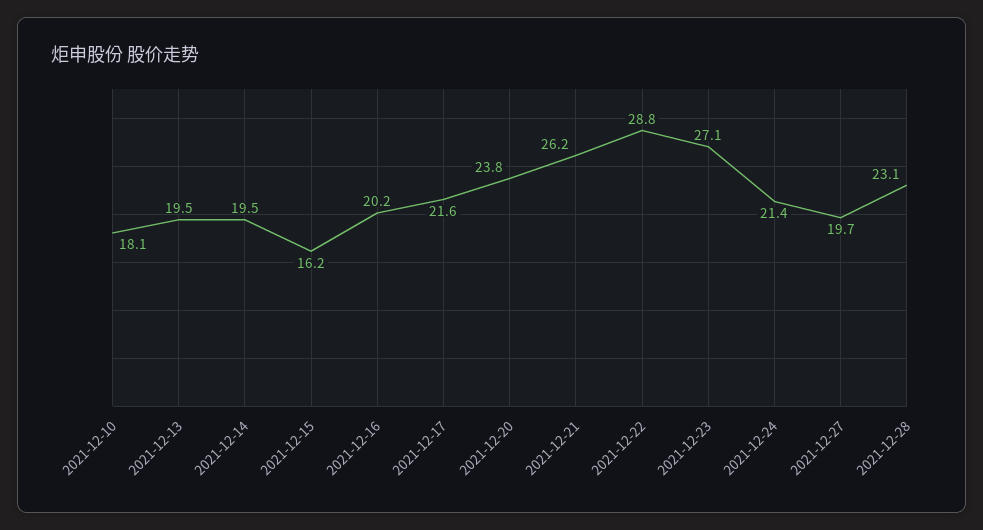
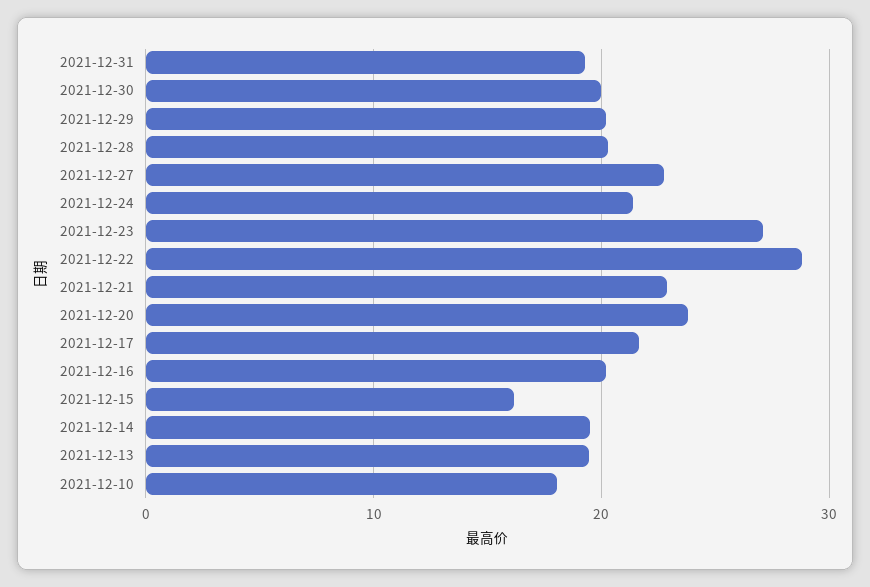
2021-12-21: 26.2 -> 23
2021-12-27: 19.7 -> 23
2021-12-28: 23.1 -> 20
2021-12-31: none -> 19
2021-12-30: none -> 20
2021-12-29: none -> 20

